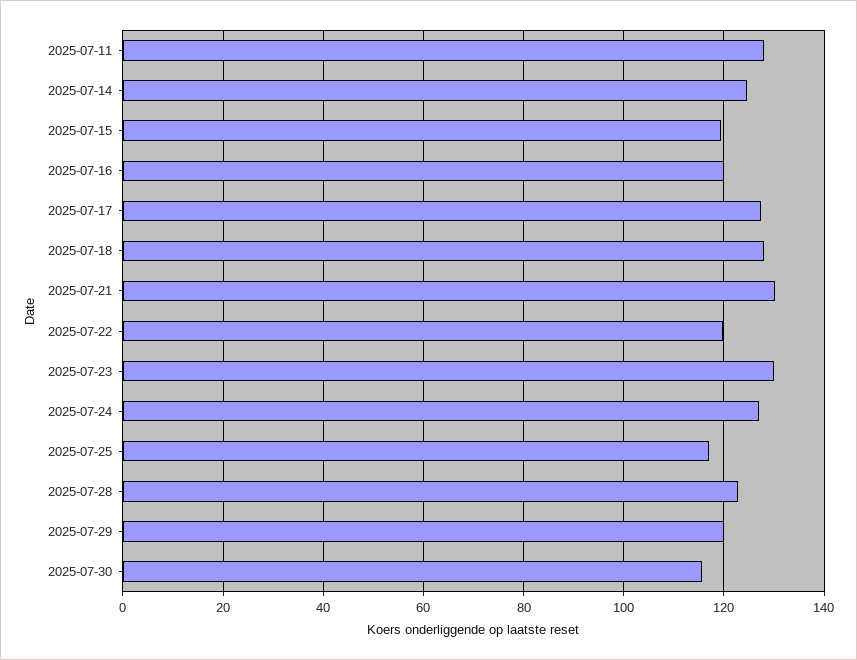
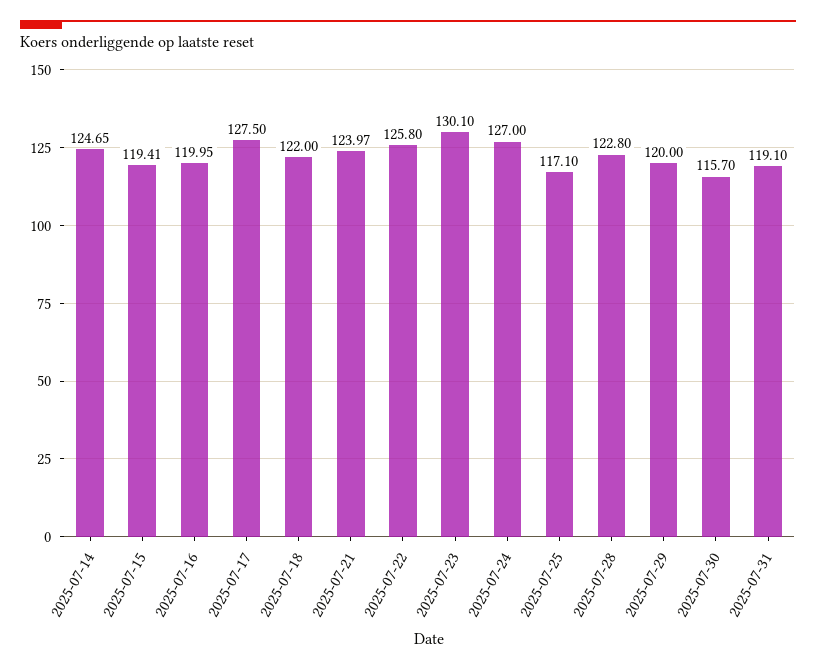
2025-07-11: 128 -> none
2025-07-18: 128 -> 122
2025-07-21: 130 -> 123.97
2025-07-22: 120 -> 125.8
2025-07-31: none -> 119.1

